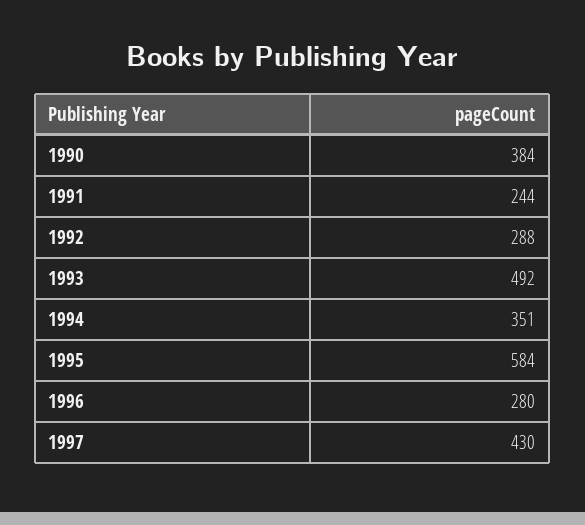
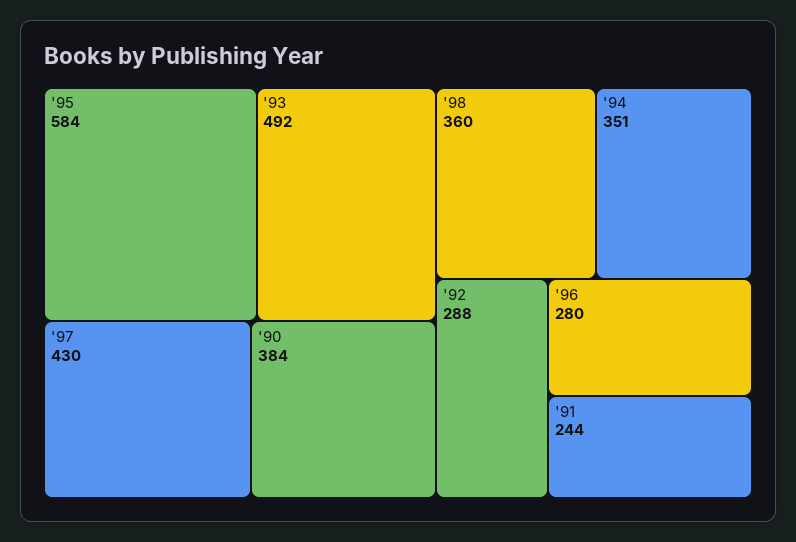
'98: none -> 360

